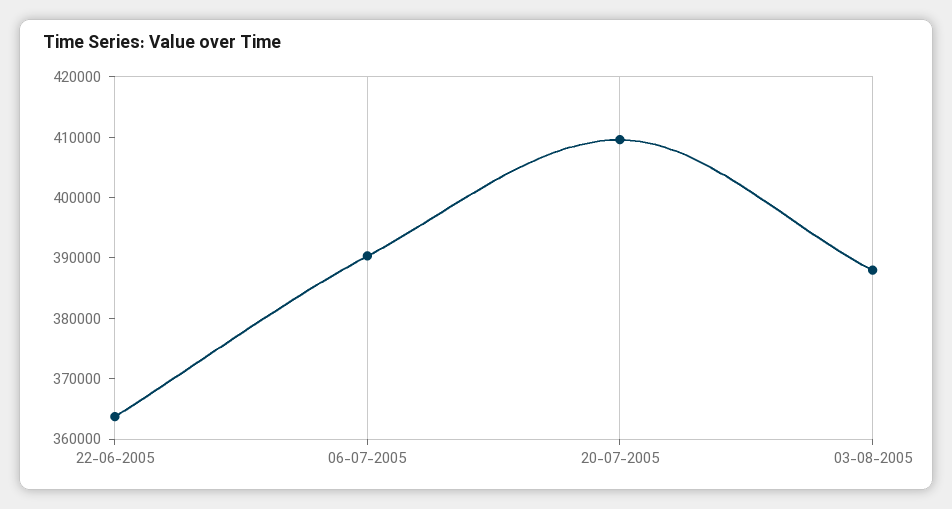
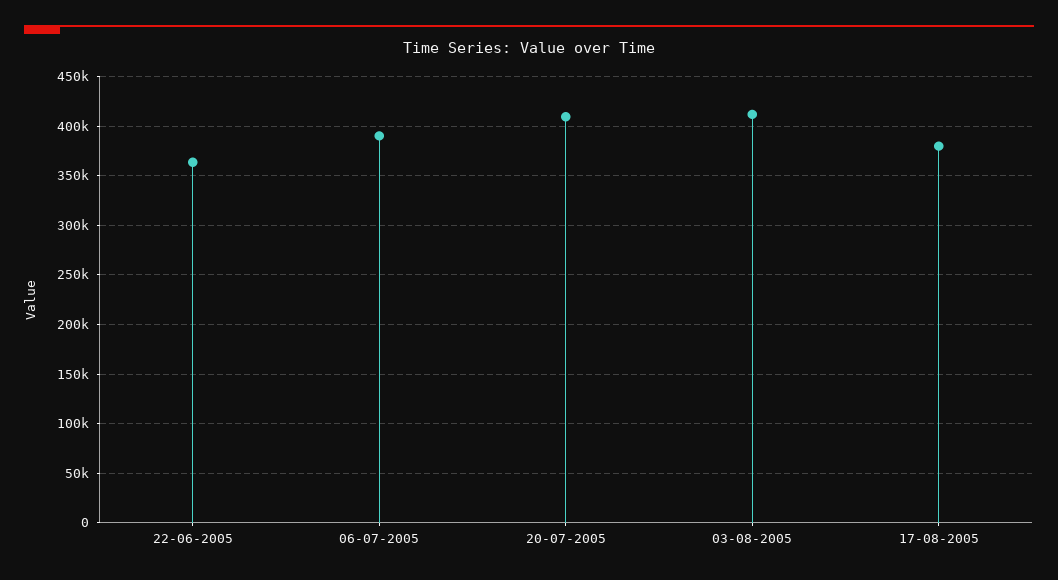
03-08-2005: 388000 -> 410000
17-08-2005: none -> 380000

